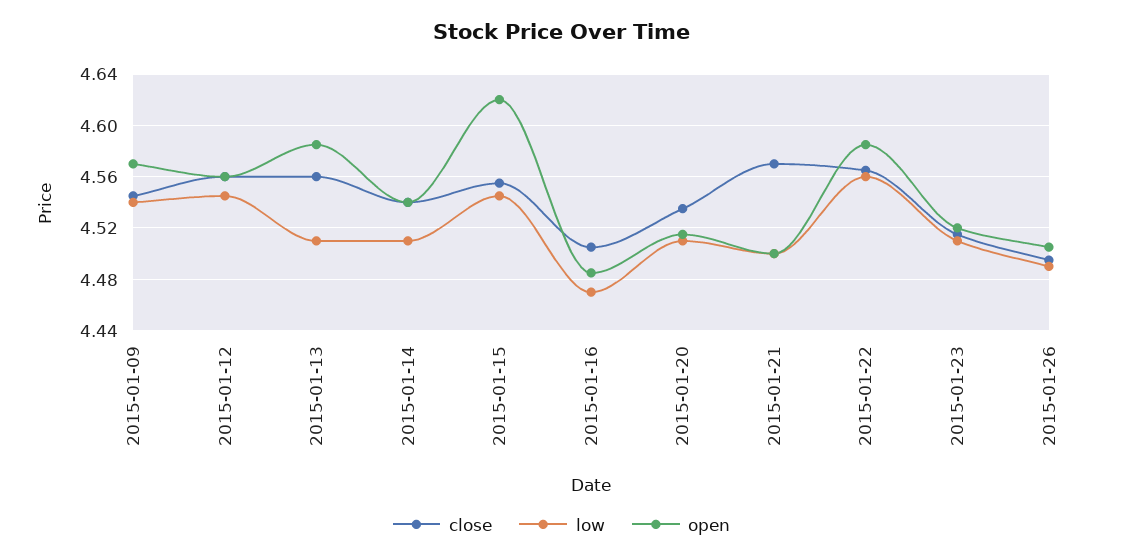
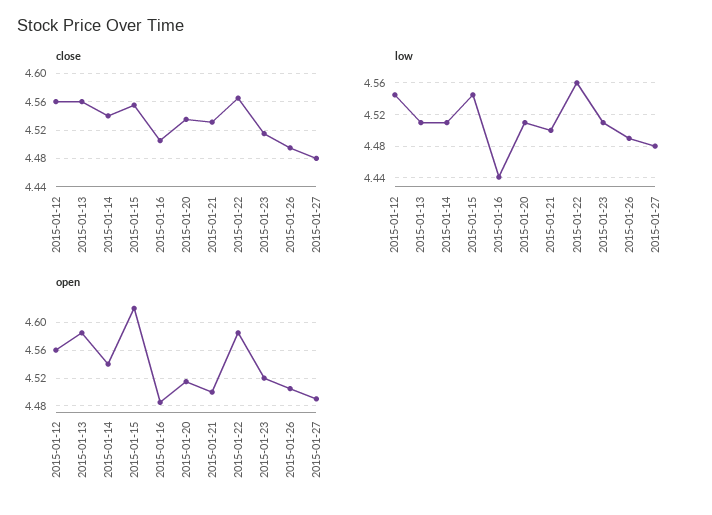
close, 2015-01-09: 4.545 -> none
low, 2015-01-09: 4.54 -> none
open, 2015-01-09: 4.57 -> none
low, 2015-01-16: 4.47 -> 4.44
close, 2015-01-21: 4.57 -> 4.53
close, 2015-01-27: none -> 4.48
low, 2015-01-27: none -> 4.48
open, 2015-01-27: none -> 4.49

